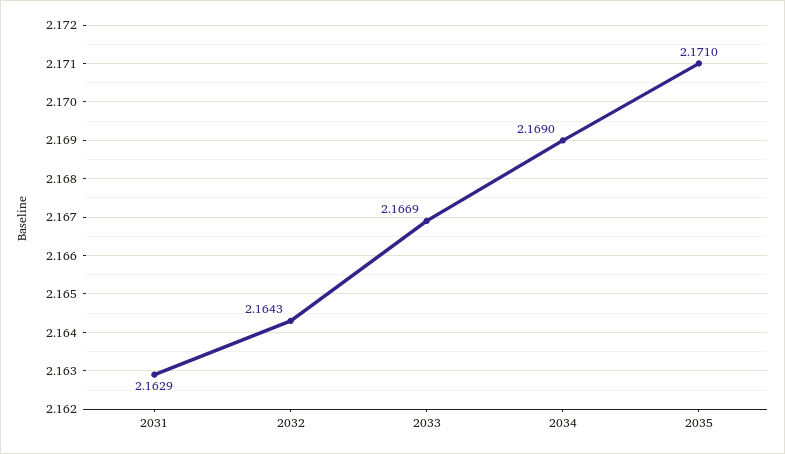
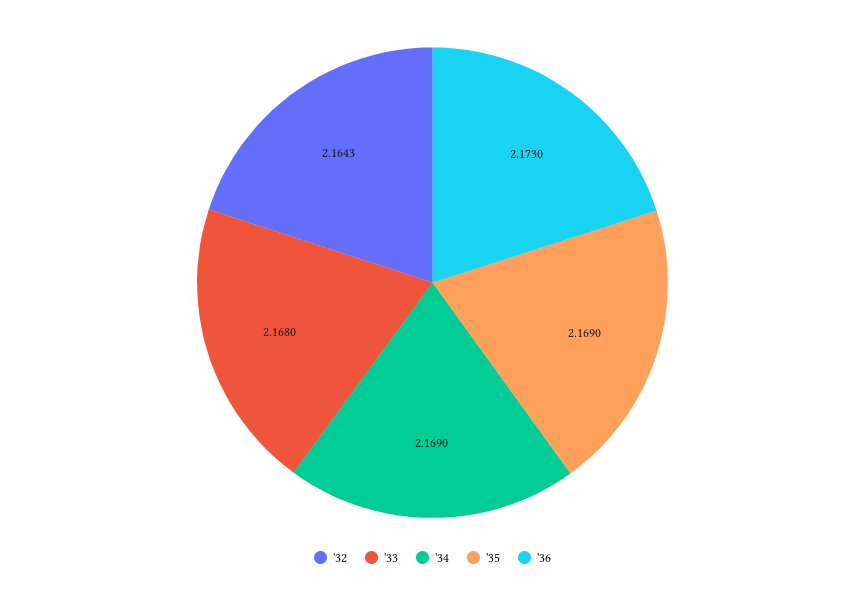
2031: 2.1629 -> none
2033: 2.1669 -> 2.168
2035: 2.171 -> 2.169
'36: none -> 2.173

